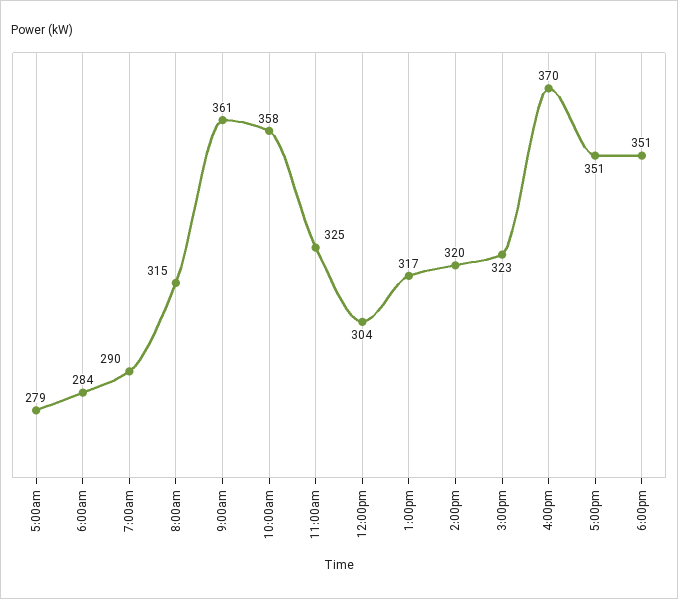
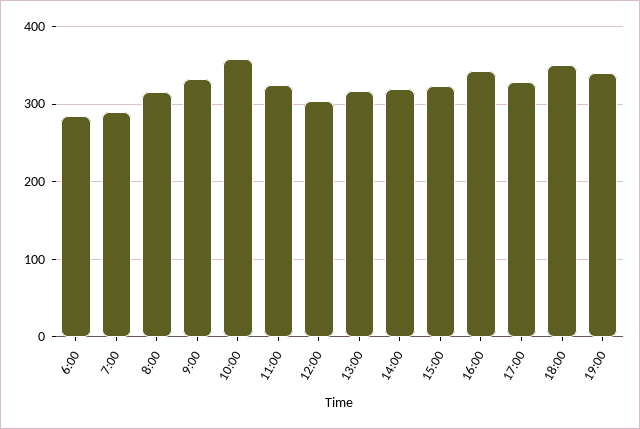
5:00am: 279 -> none
9:00am: 361 -> 330
4:00pm: 370 -> 340
5:00pm: 351 -> 330
19:00: none -> 340

